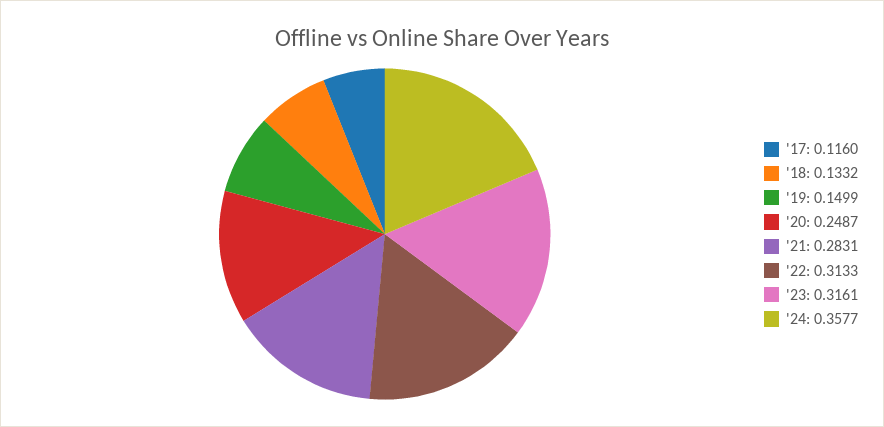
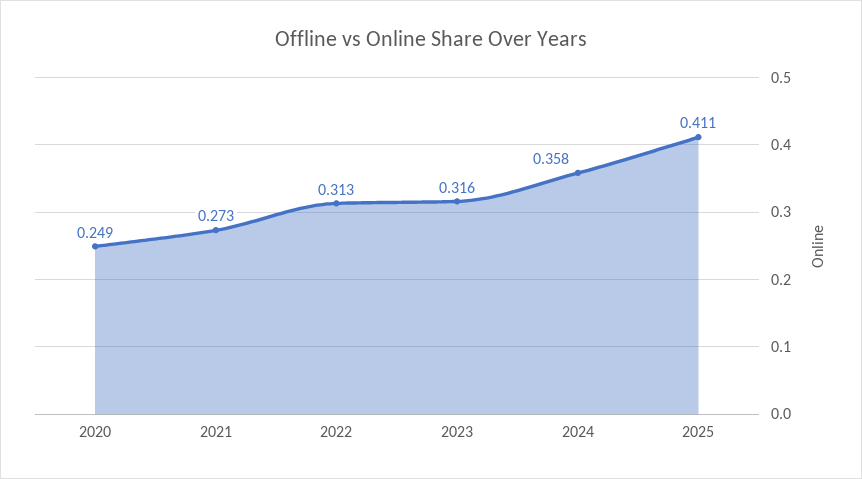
'17: 0.116 -> none
'18: 0.1332 -> none
'19: 0.1499 -> none
'21: 0.2831 -> 0.273
2025: none -> 0.411

